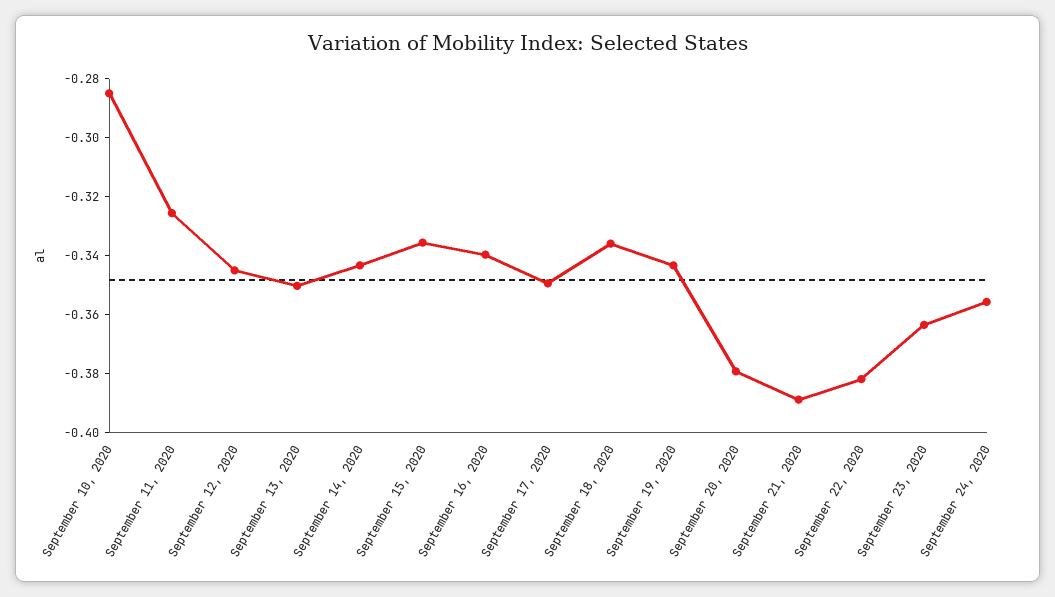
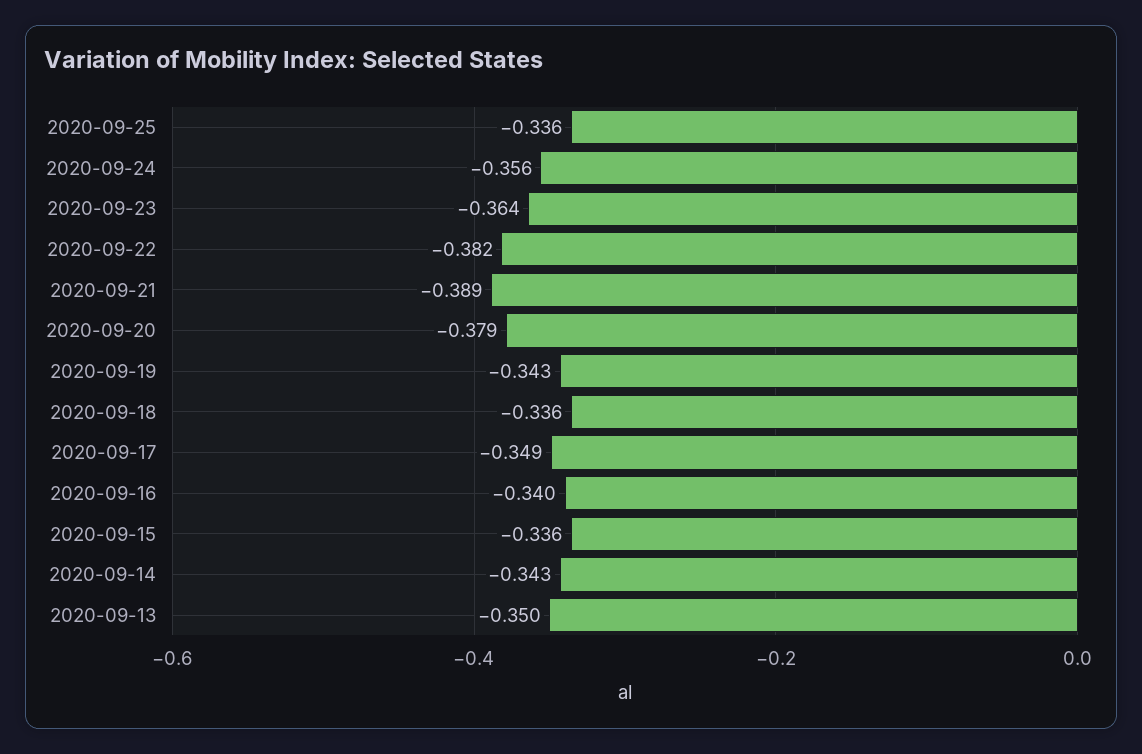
September 10, 2020: -0.285 -> none
September 11, 2020: -0.325 -> none
September 12, 2020: -0.345 -> none
2020-09-25: none -> -0.336

